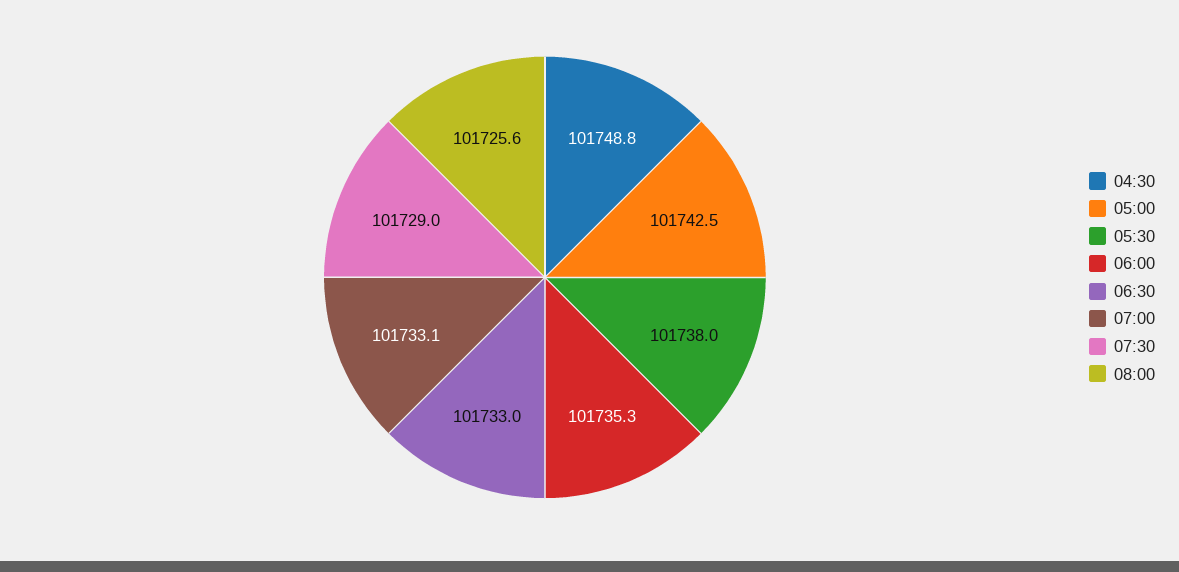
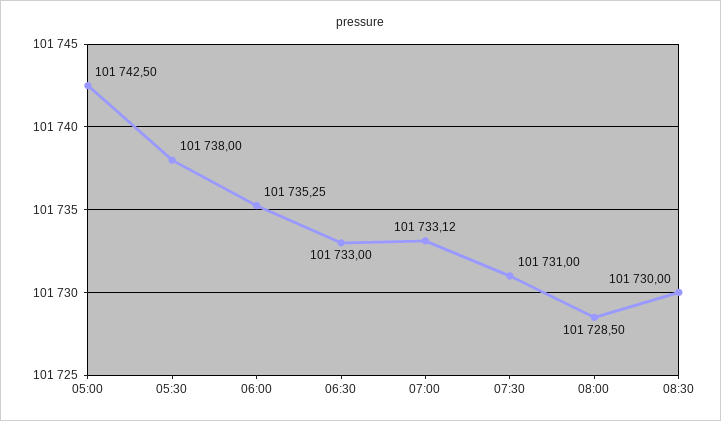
04:30: 101748.8 -> none
07:30: 101729 -> 101731
08:00: 101725.6 -> 101728.5
08:30: none -> 101730

